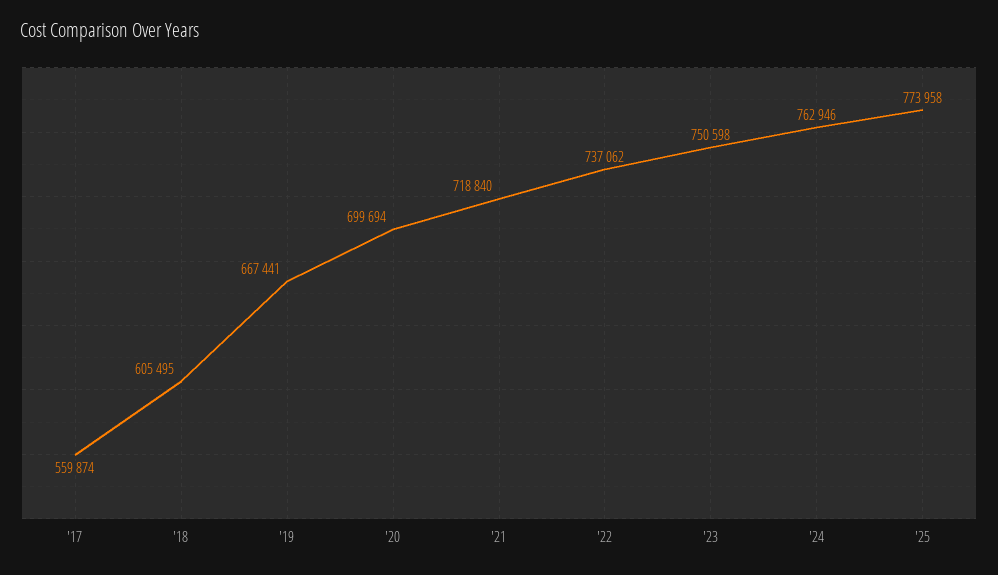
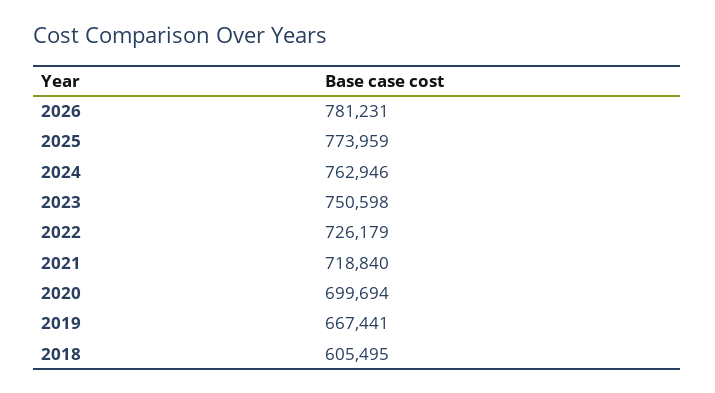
'17: 559874 -> none
'22: 737062 -> 726179
'25: 773958 -> 773959
2026: none -> 781231

